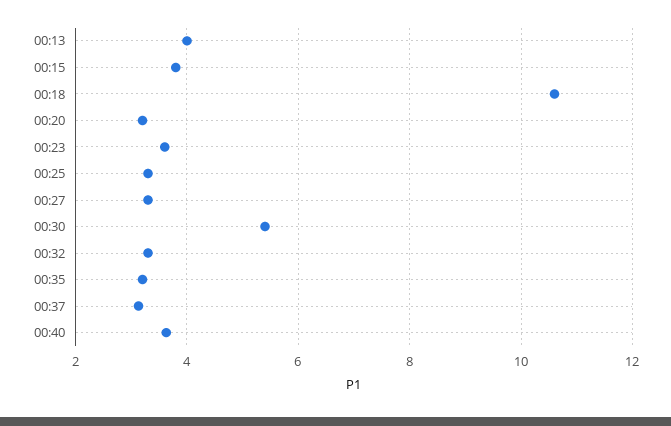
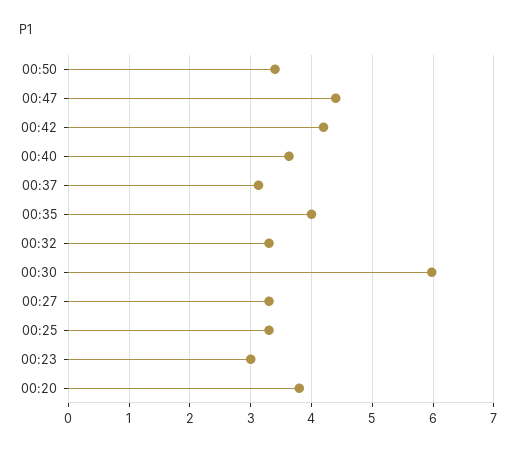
00:13: 4 -> none
00:15: 3.8 -> none
00:18: 10.6 -> none
00:20: 3.2 -> 3.8
00:23: 3.6 -> 3
00:30: 5.4 -> 6
00:35: 3.2 -> 4
00:50: none -> 3.4
00:47: none -> 4.4
00:42: none -> 4.2

